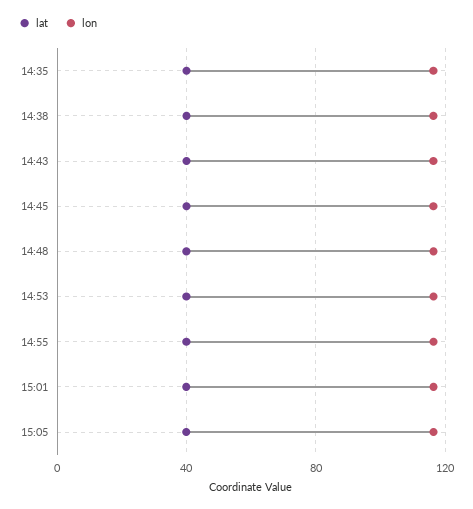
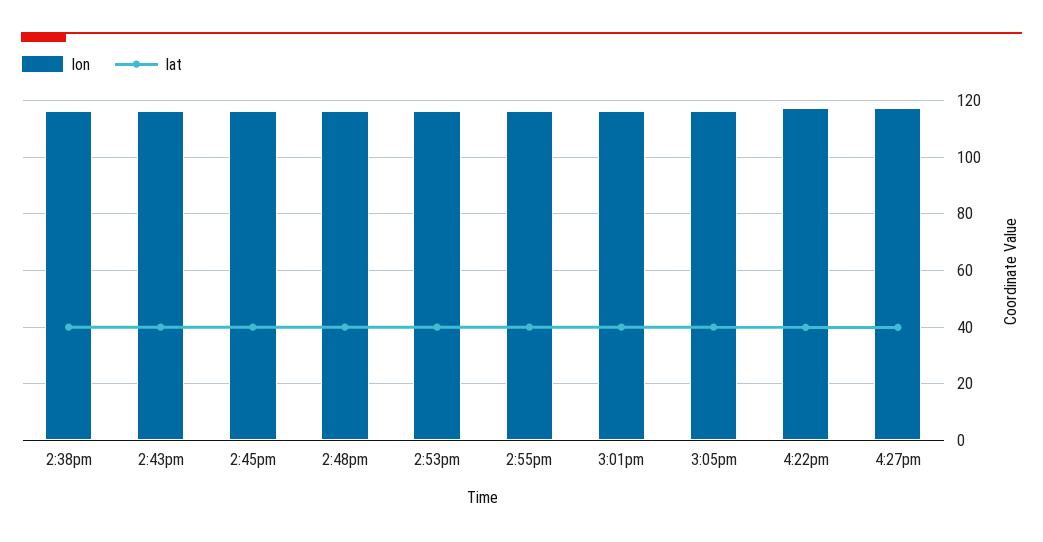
lat, 14:35: 40 -> none
lon, 14:35: 115 -> none
lon, 4:22pm: none -> 117.5
lat, 4:22pm: none -> 40
lon, 4:27pm: none -> 117.5
lat, 4:27pm: none -> 40

